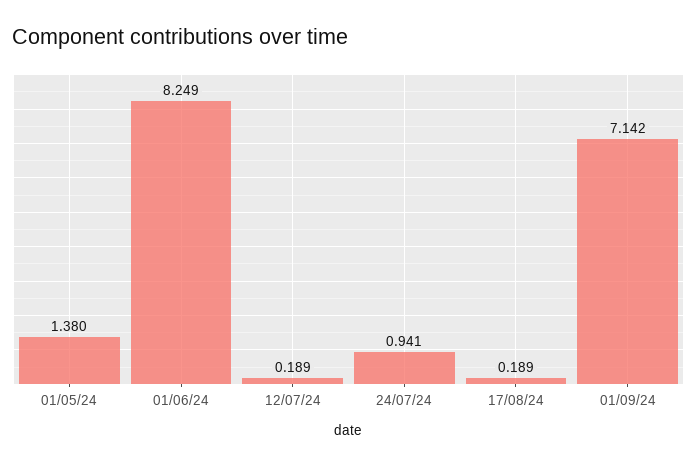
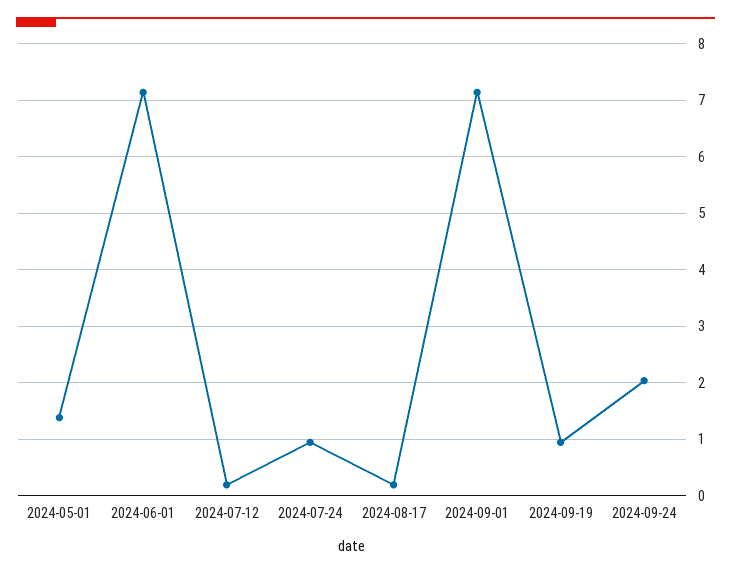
01/06/24: 8.249 -> 7.2
2024-09-19: none -> 1
2024-09-24: none -> 2

